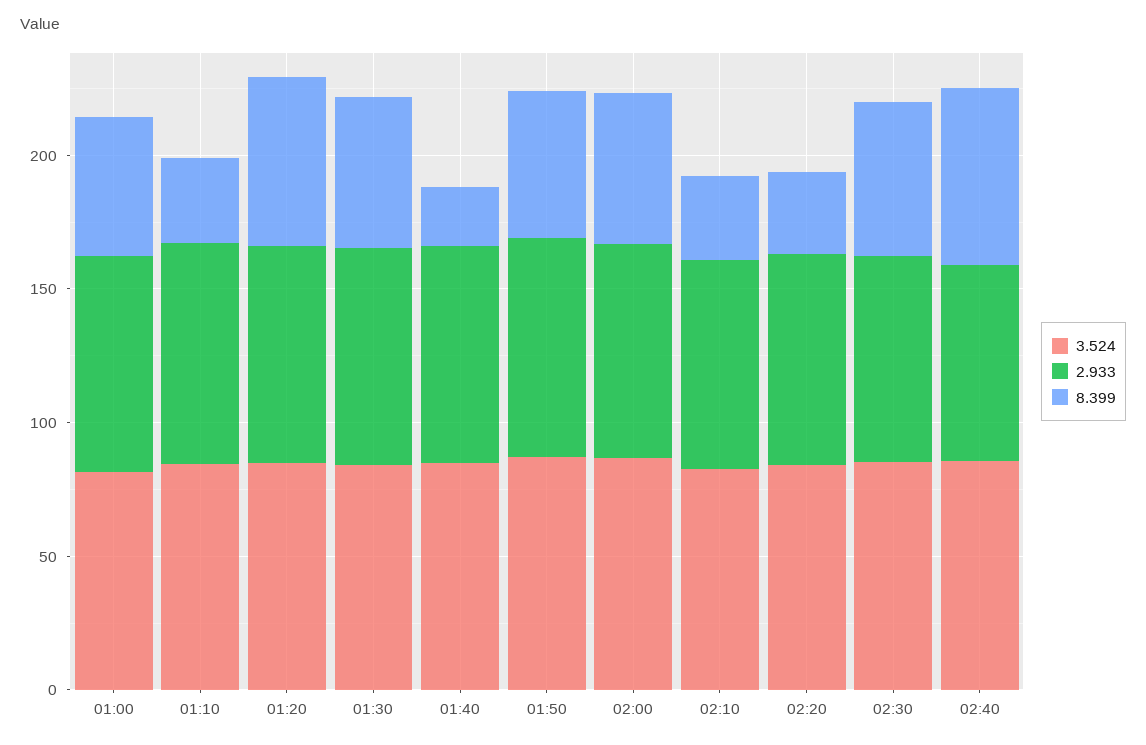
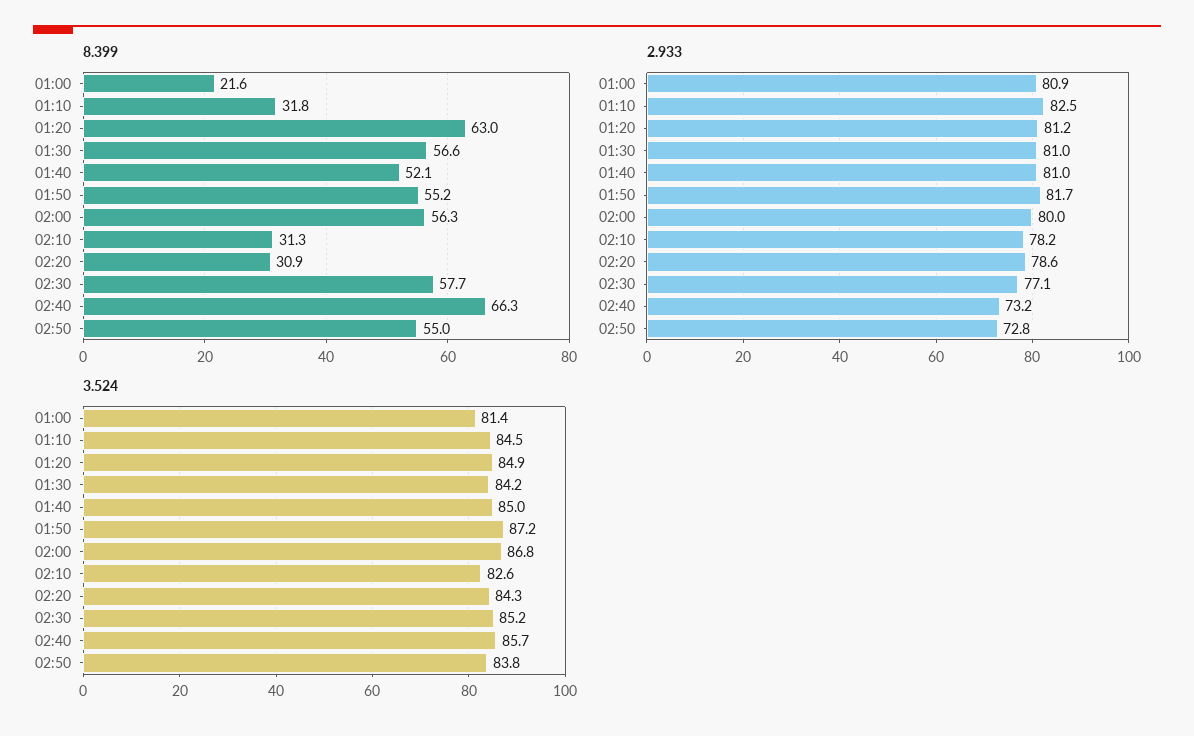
8.399, 01:00: 50 -> 21.6
8.399, 01:40: 20 -> 52.1
8.399, 02:50: none -> 55
2.933, 02:50: none -> 72.8
3.524, 02:50: none -> 83.8

